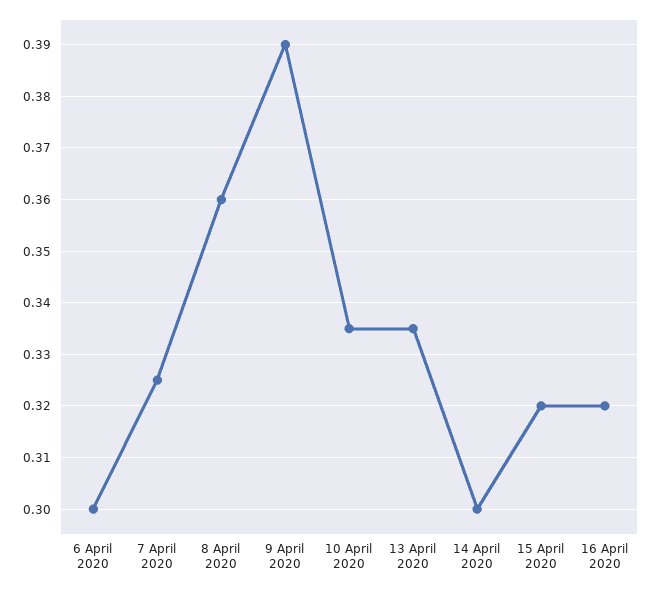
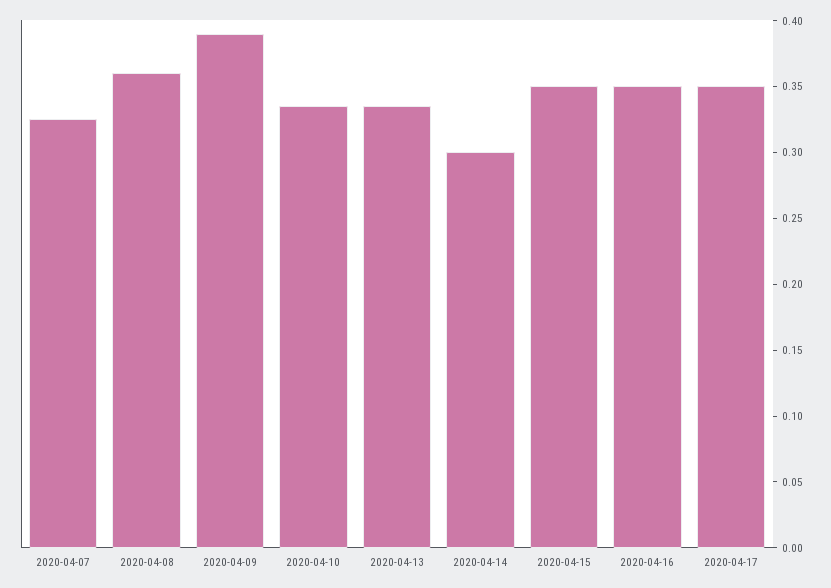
6 April 2020: 0.3 -> none
15 April 2020: 0.32 -> 0.35
16 April 2020: 0.32 -> 0.35
2020-04-17: none -> 0.35

